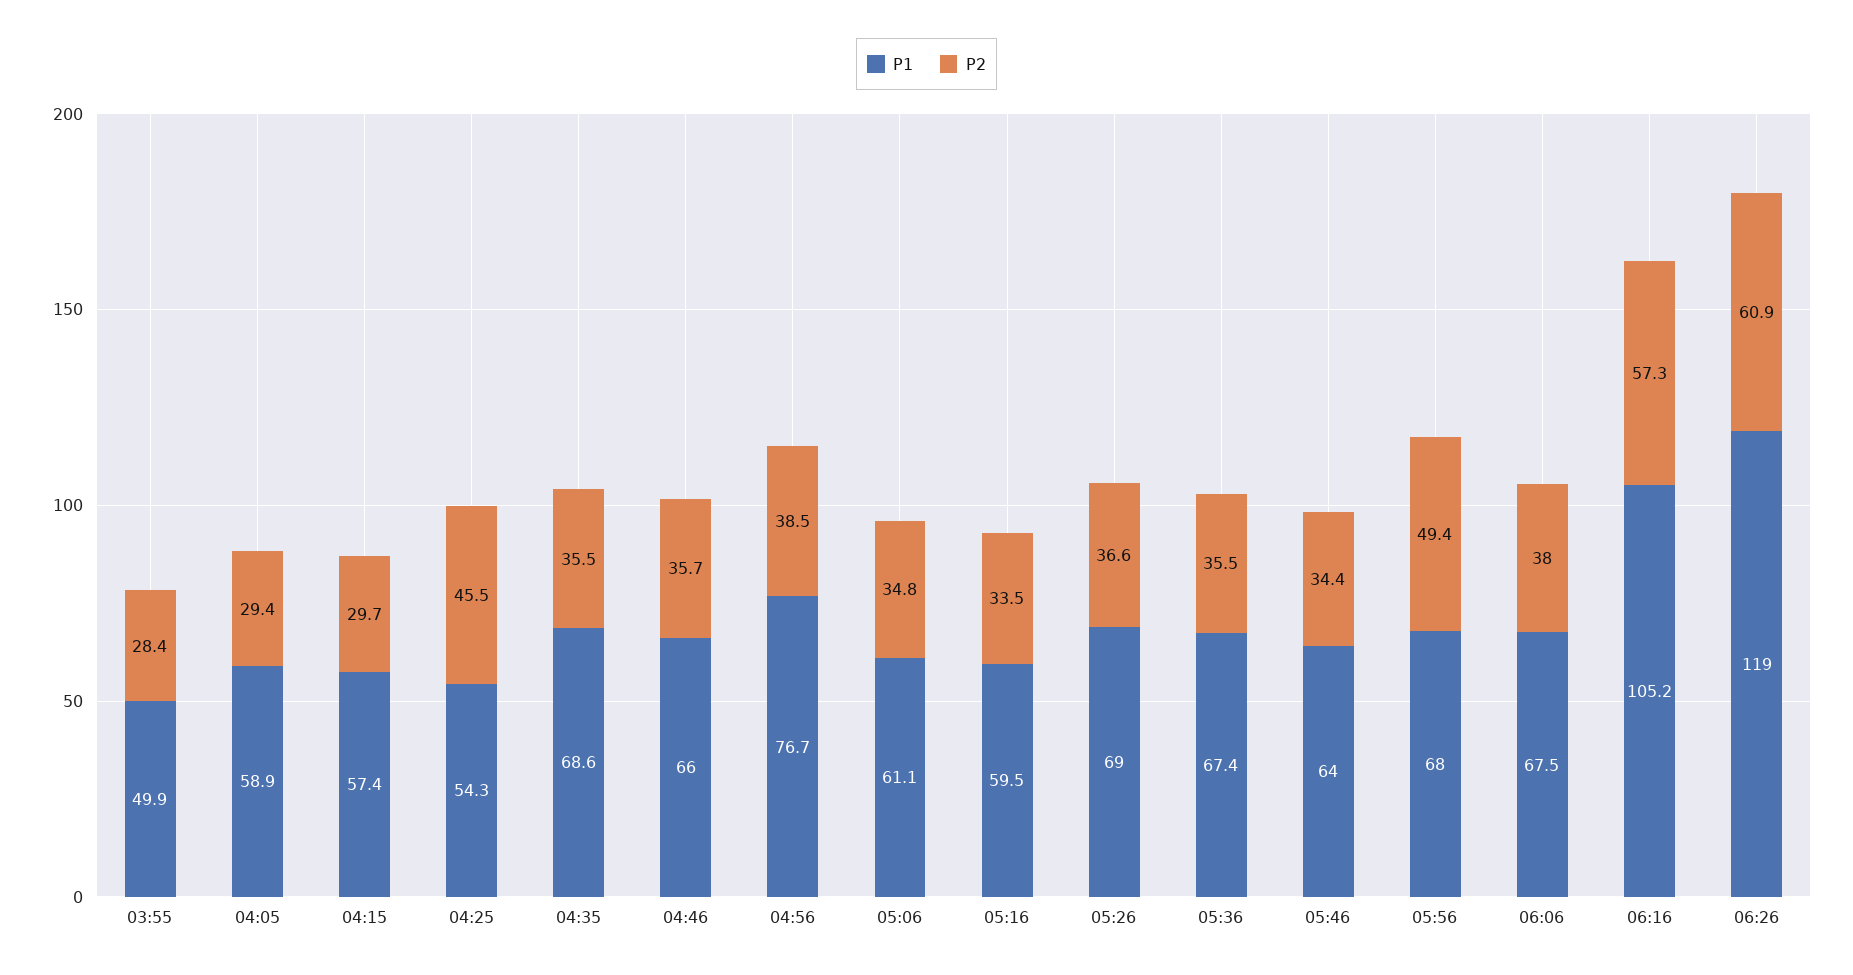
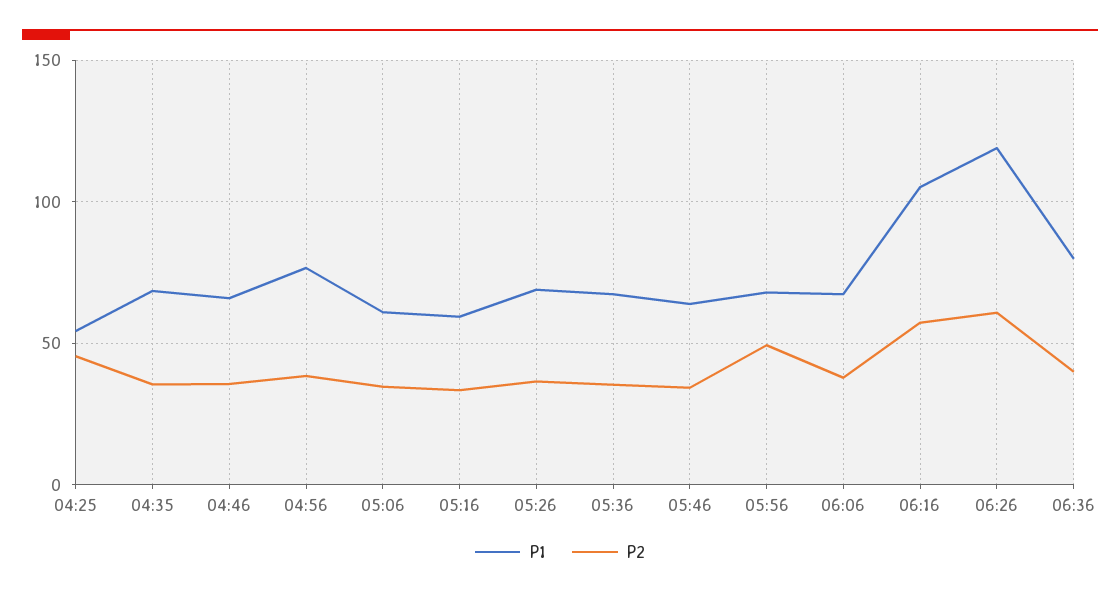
P1, 03:55: 49.9 -> none
P2, 03:55: 28.4 -> none
P1, 04:05: 58.9 -> none
P2, 04:05: 29.4 -> none
P1, 04:15: 57.4 -> none
P2, 04:15: 29.7 -> none
P1, 06:36: none -> 80
P2, 06:36: none -> 40

